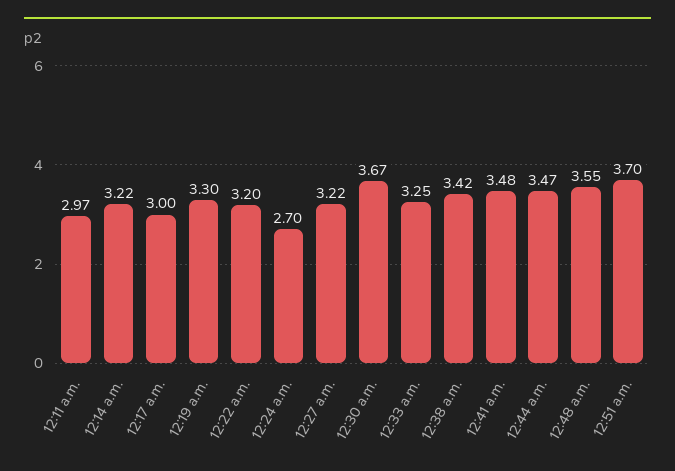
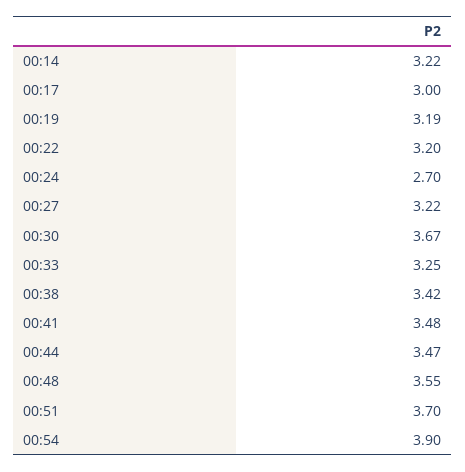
12:11 a.m.: 2.97 -> none
12:19 a.m.: 3.3 -> 3.19
00:54: none -> 3.9

